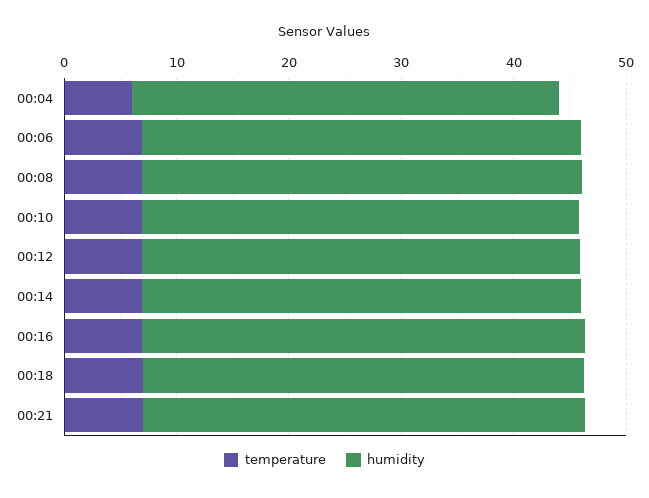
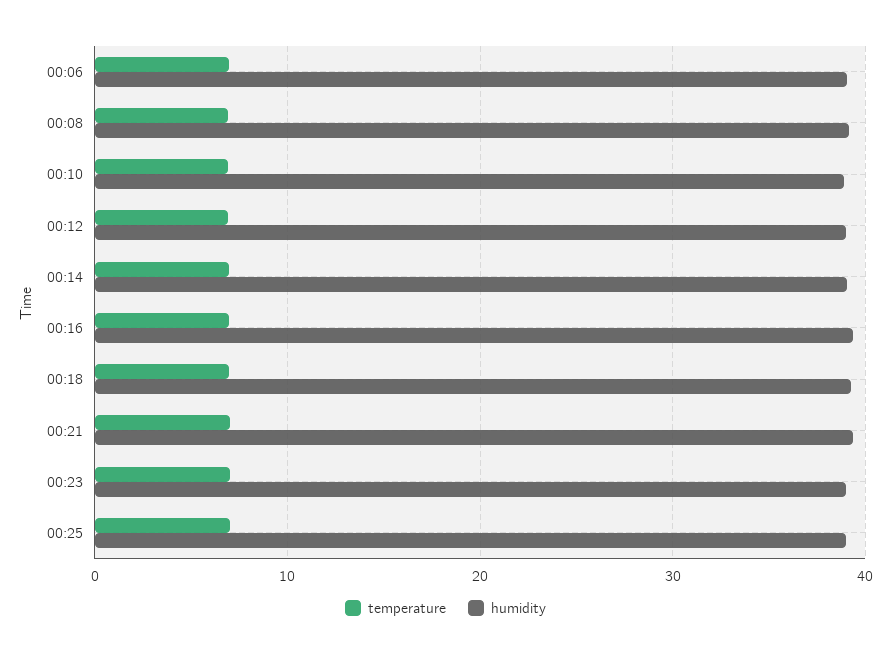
temperature, 00:04: 6 -> none
humidity, 00:04: 38 -> none
temperature, 00:23: none -> 7
humidity, 00:23: none -> 39
temperature, 00:25: none -> 7
humidity, 00:25: none -> 39

